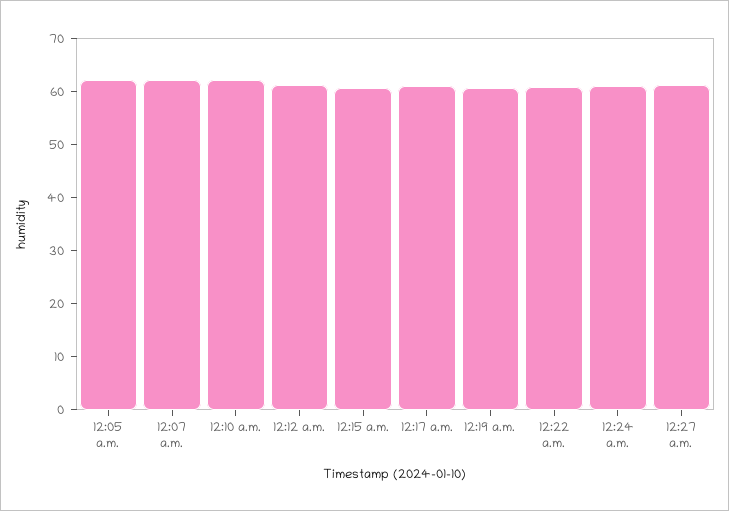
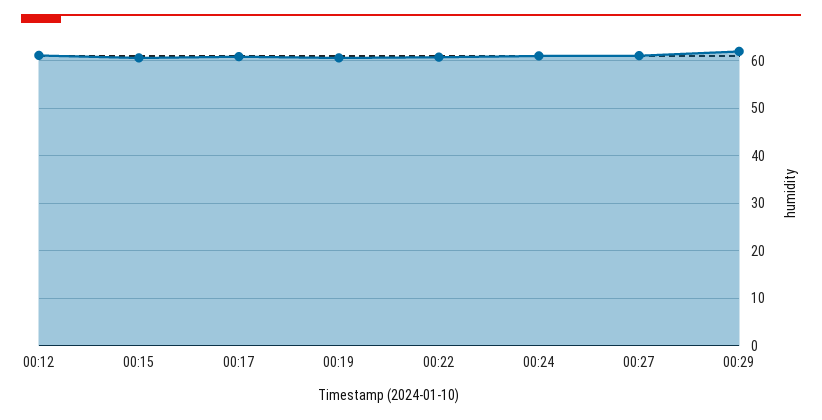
12:05 a.m.: 62 -> none
12:07 a.m.: 62 -> none
12:10 a.m.: 62 -> none
00:29: none -> 62

